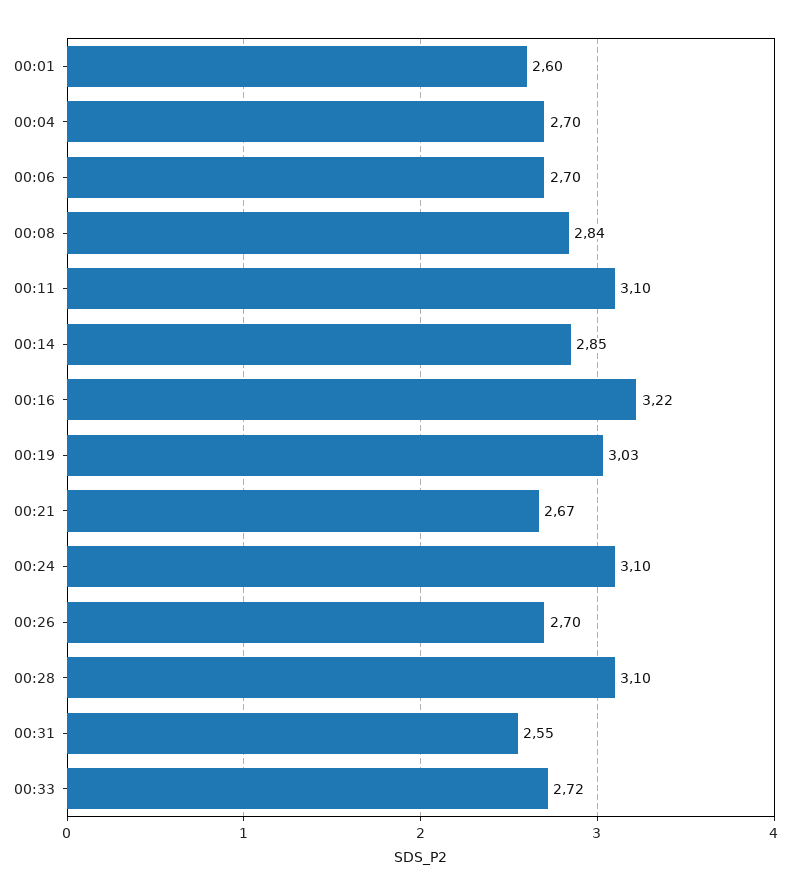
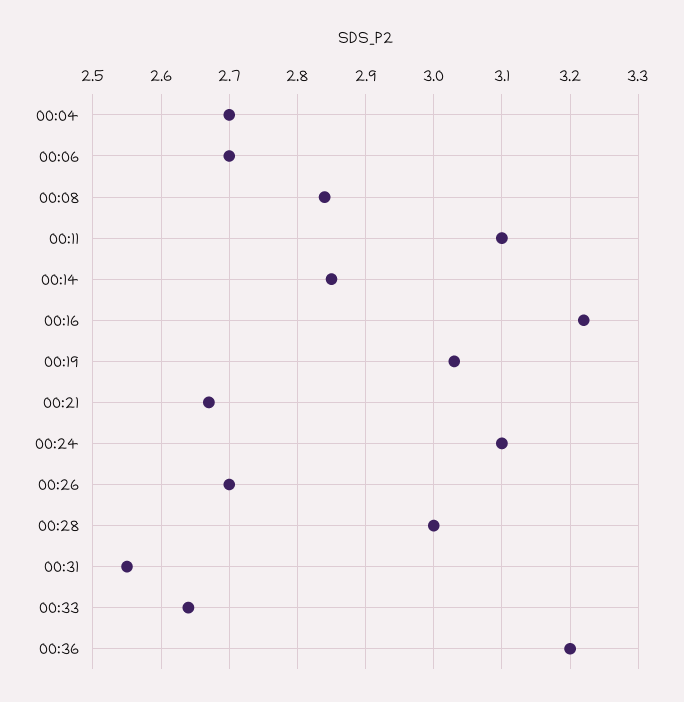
00:01: 2.6 -> none
00:28: 3.1 -> 3
00:33: 2.72 -> 2.64
00:36: none -> 3.2

